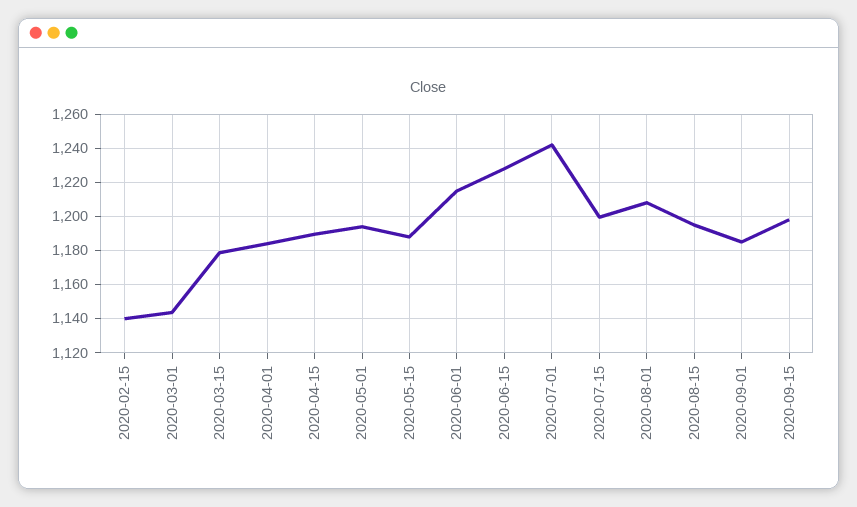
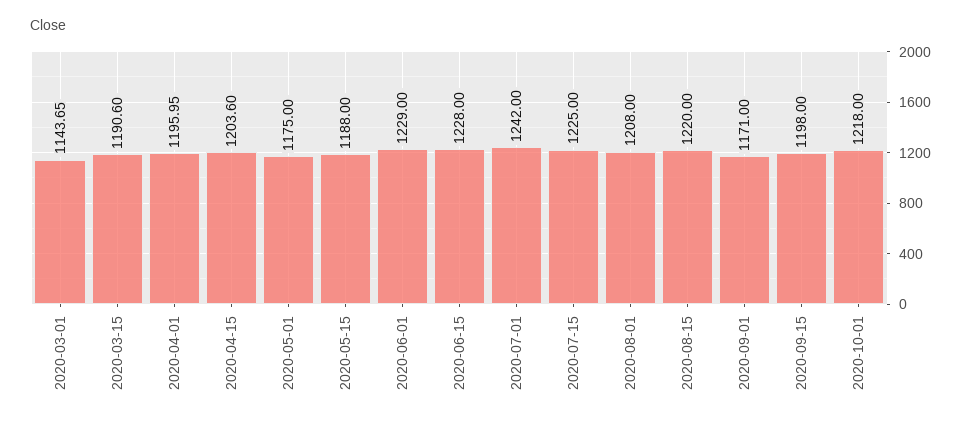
2020-02-15: 1140 -> none
2020-03-15: 1180 -> 1190.6
2020-04-01: 1185 -> 1195.95
2020-04-15: 1190 -> 1203.6
2020-05-01: 1195 -> 1175
2020-06-01: 1215 -> 1229
2020-07-15: 1200 -> 1225
2020-08-15: 1195 -> 1220
2020-09-01: 1185 -> 1171
2020-10-01: none -> 1218

